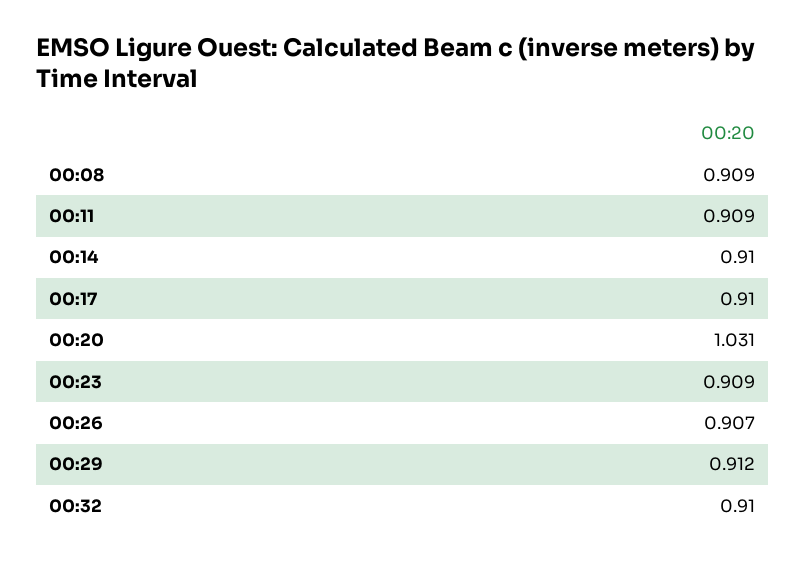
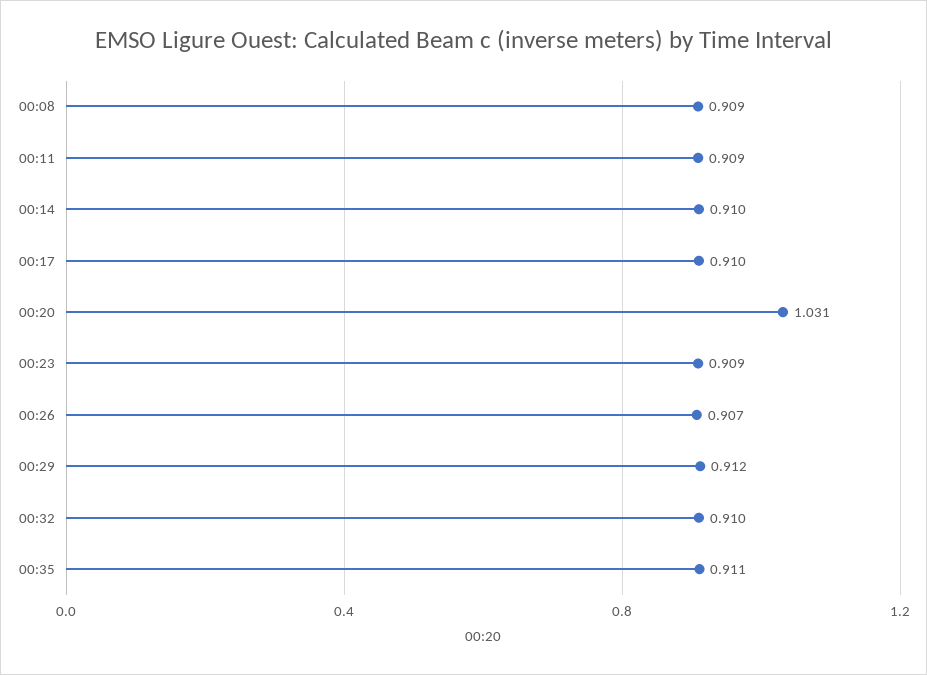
00:35: none -> 0.911

